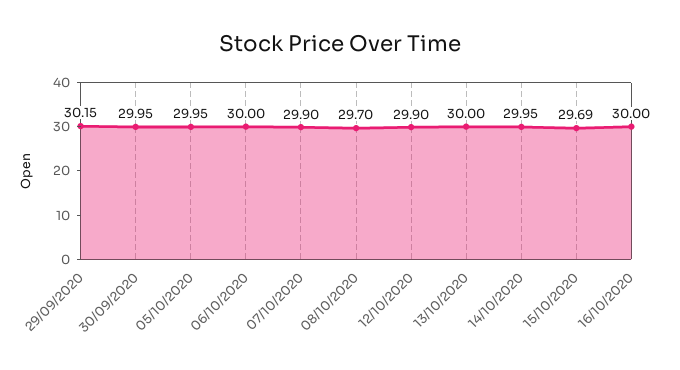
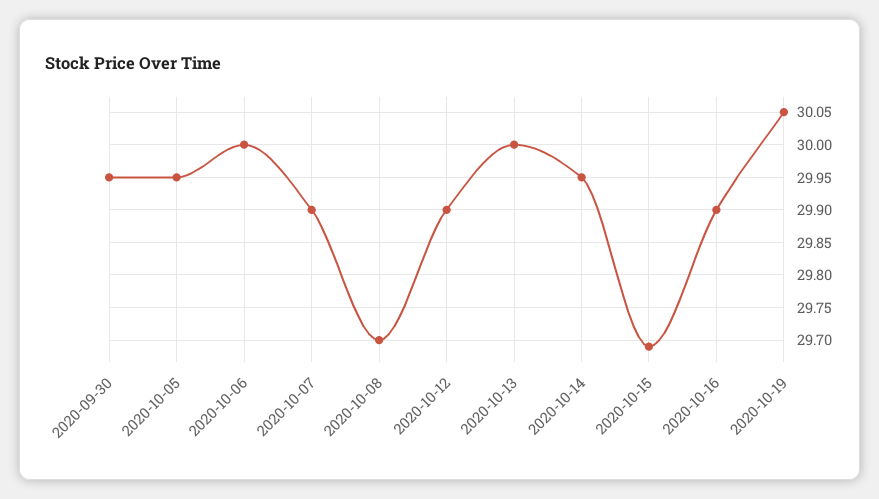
29/09/2020: 30.15 -> none
16/10/2020: 30 -> 29.9
2020-10-19: none -> 30.05

